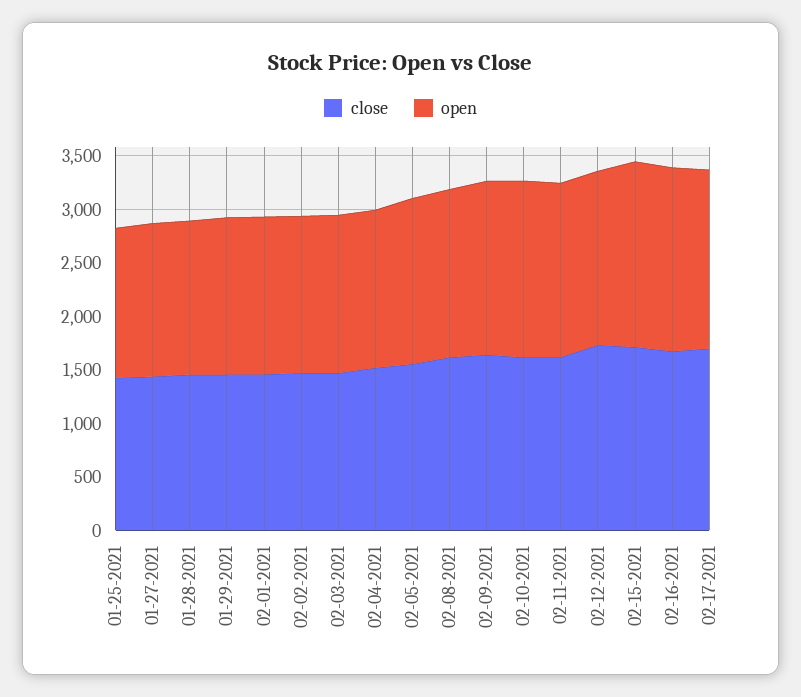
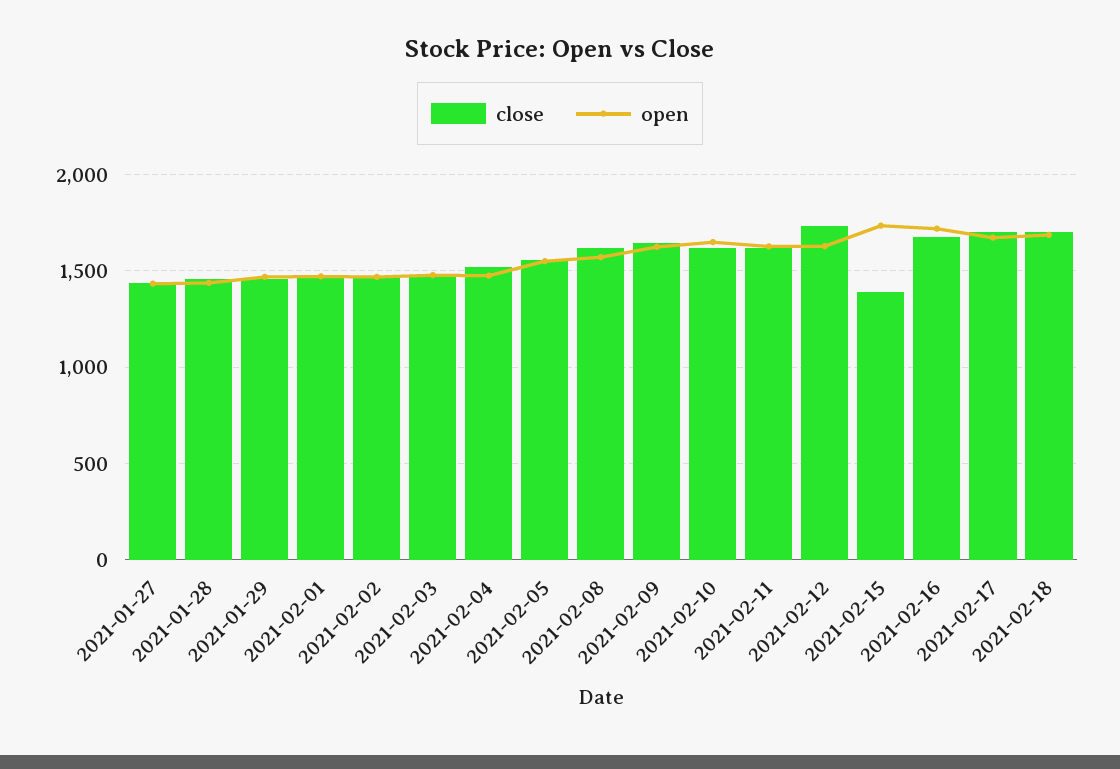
close, 01-25-2021: 1400 -> none
open, 01-25-2021: 1400 -> none
close, 02-15-2021: 1700 -> 1400
close, 2021-02-18: none -> 1700
open, 2021-02-18: none -> 1700

